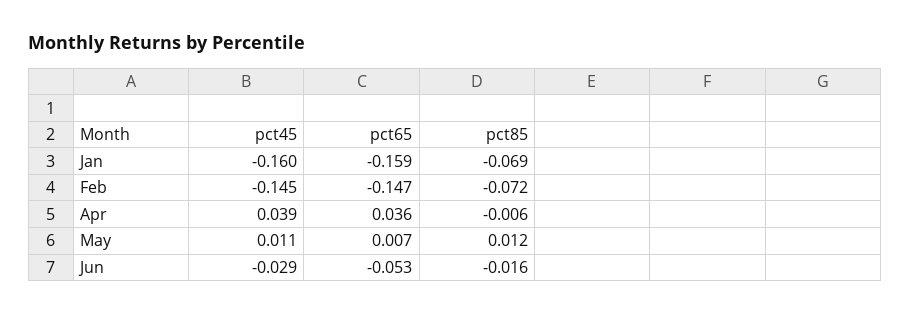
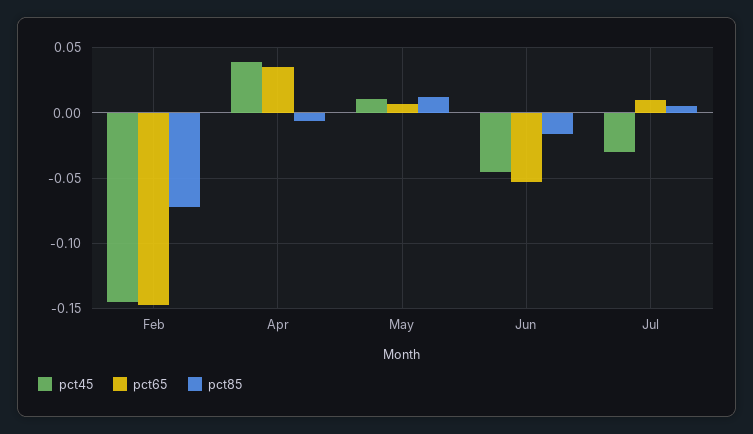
pct45, Jan: -0.16 -> none
pct65, Jan: -0.159 -> none
pct85, Jan: -0.069 -> none
pct45, Jun: -0.029 -> -0.045
pct45, Jul: none -> -0.03
pct65, Jul: none -> 0.01
pct85, Jul: none -> 0.005

